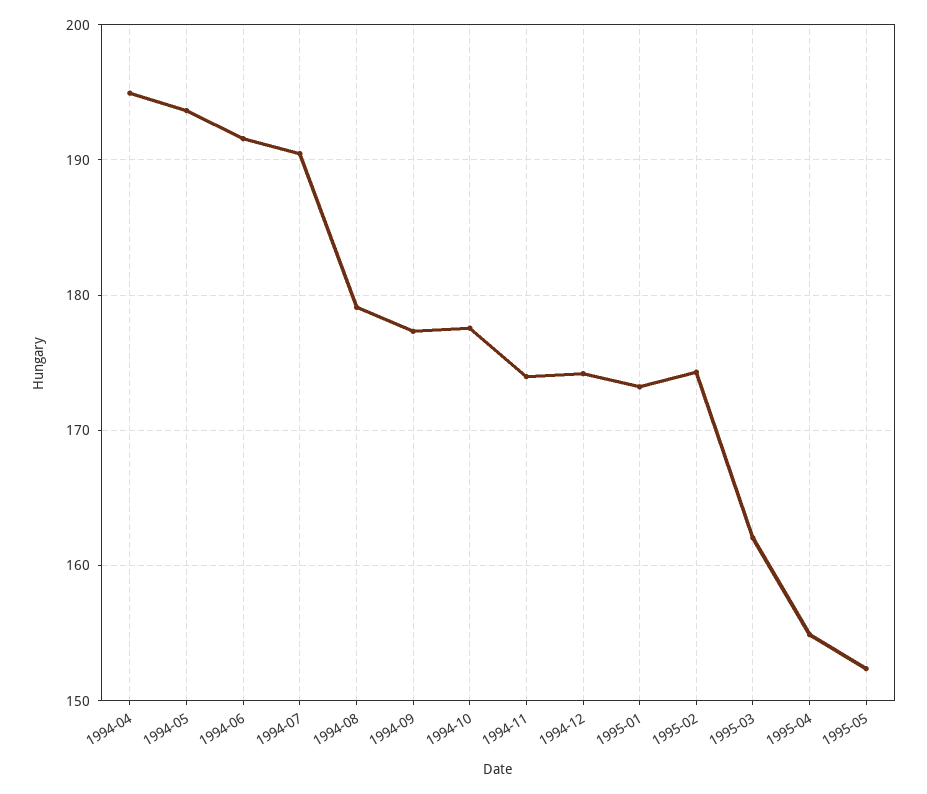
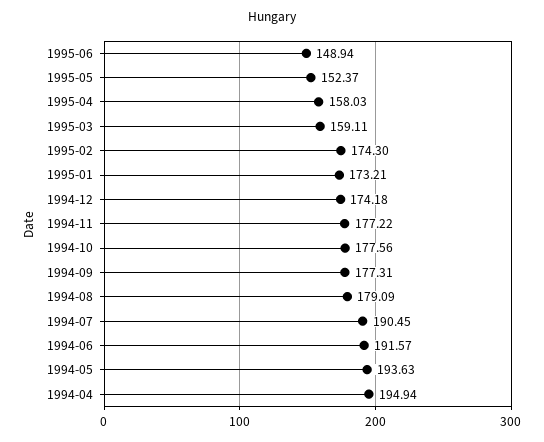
1994-11: 174 -> 177.22
1995-03: 162 -> 159.11
1995-04: 155 -> 158.03
1995-06: none -> 148.94

